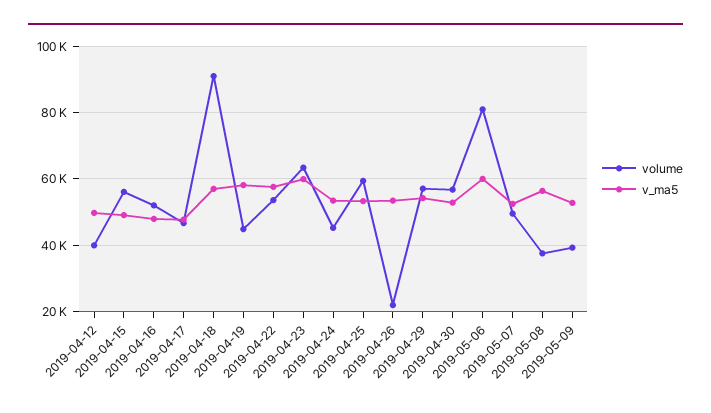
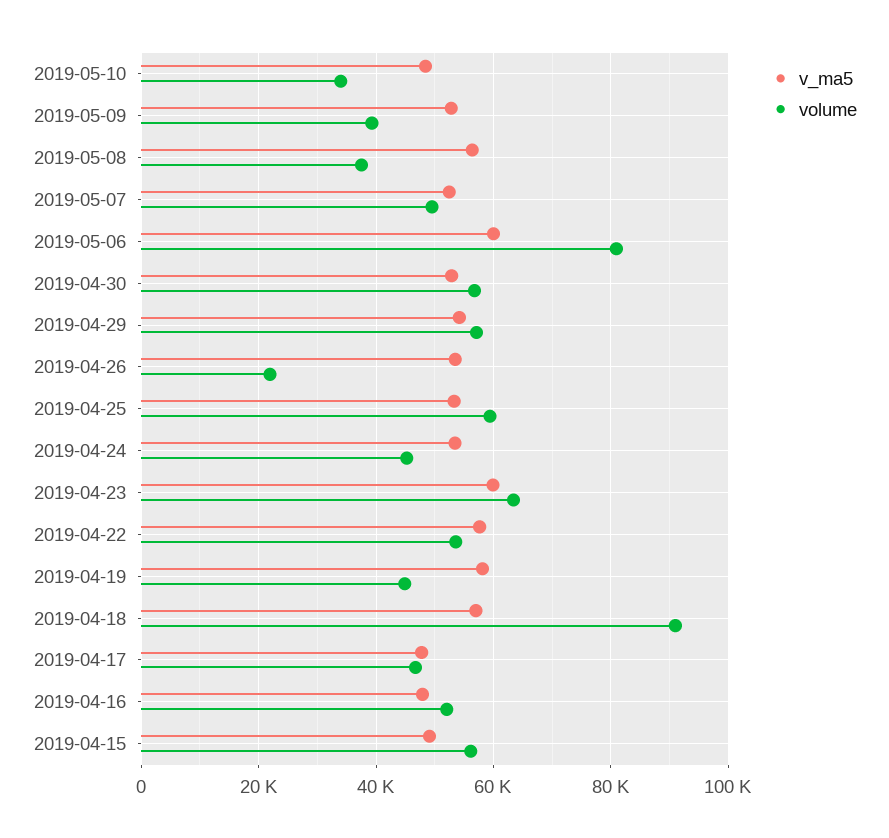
volume, 2019-04-12: 40000 -> none
v_ma5, 2019-04-12: 50000 -> none
v_ma5, 2019-05-10: none -> 48000
volume, 2019-05-10: none -> 34000

